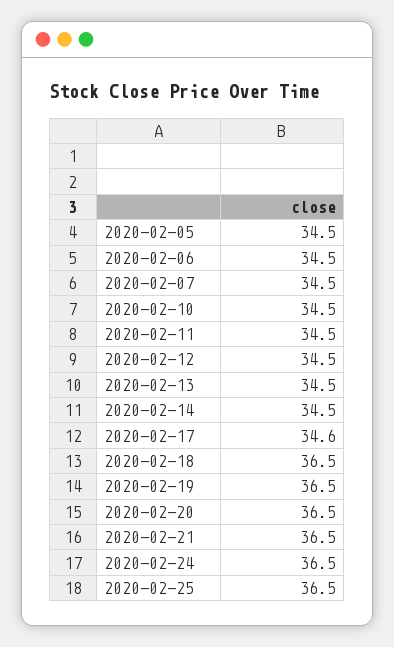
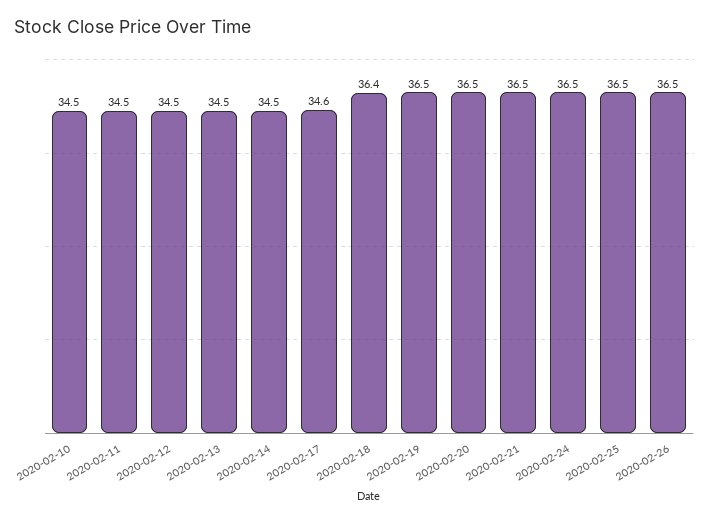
2020-02-05: 34.5 -> none
2020-02-06: 34.5 -> none
2020-02-07: 34.5 -> none
2020-02-18: 36.5 -> 36.4
2020-02-26: none -> 36.5

